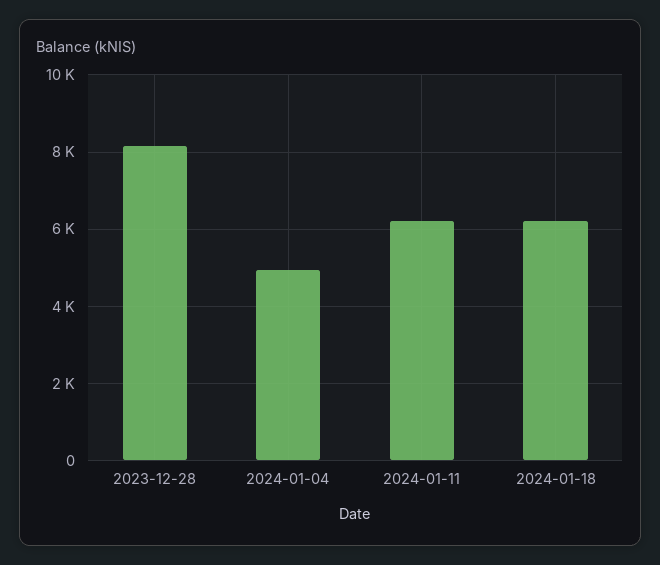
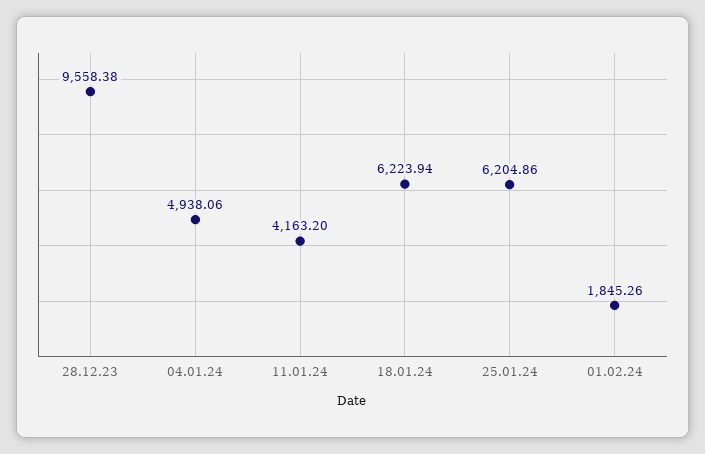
2023-12-28: 8200 -> 9558.38
2024-01-11: 6200 -> 4163.2
25.01.24: none -> 6204.86
01.02.24: none -> 1845.26

